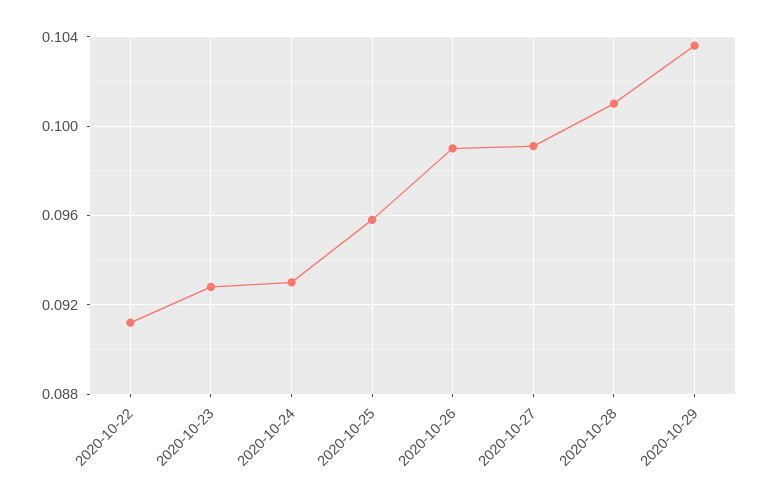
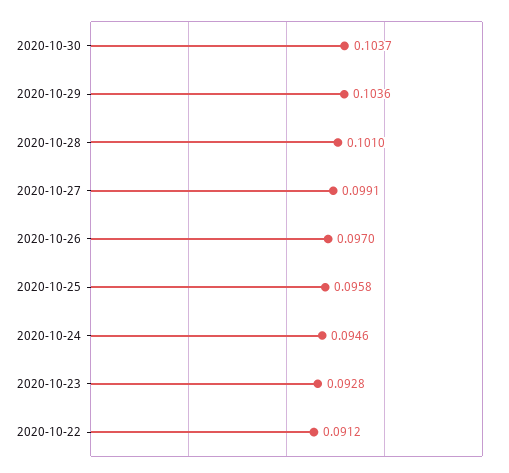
2020-10-24: 0.093 -> 0.0946
2020-10-26: 0.099 -> 0.097
2020-10-30: none -> 0.1037

